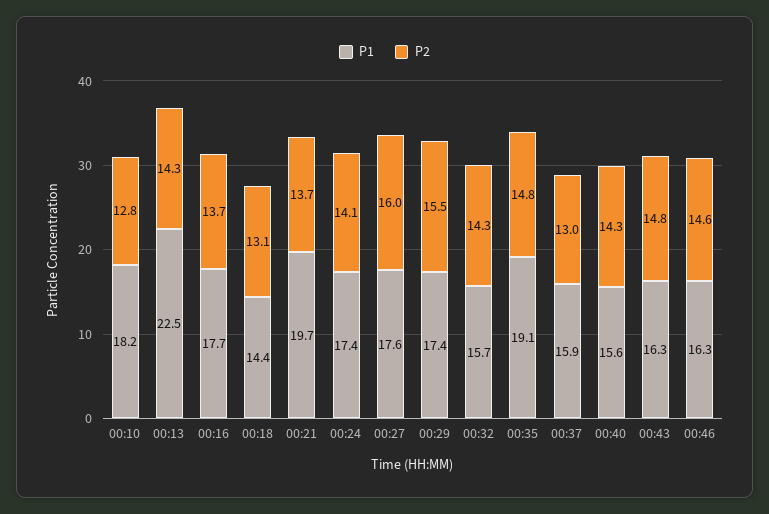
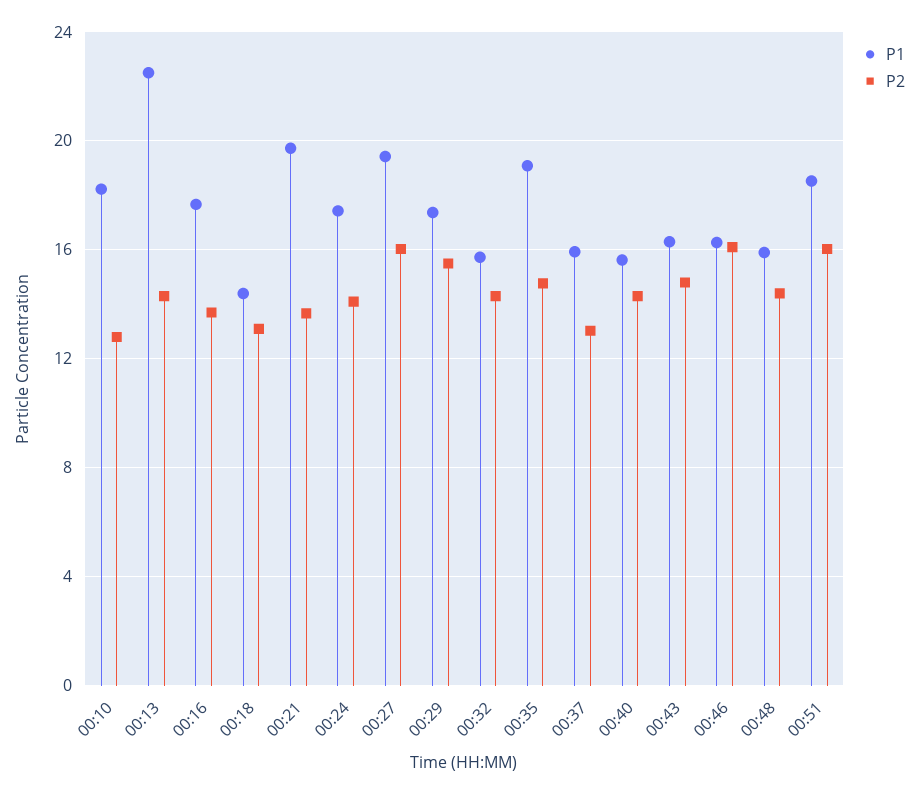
P1, 00:27: 17.6 -> 19.5
P2, 00:46: 14.6 -> 16
P1, 00:48: none -> 16
P2, 00:48: none -> 14.5
P1, 00:51: none -> 18.5
P2, 00:51: none -> 16

